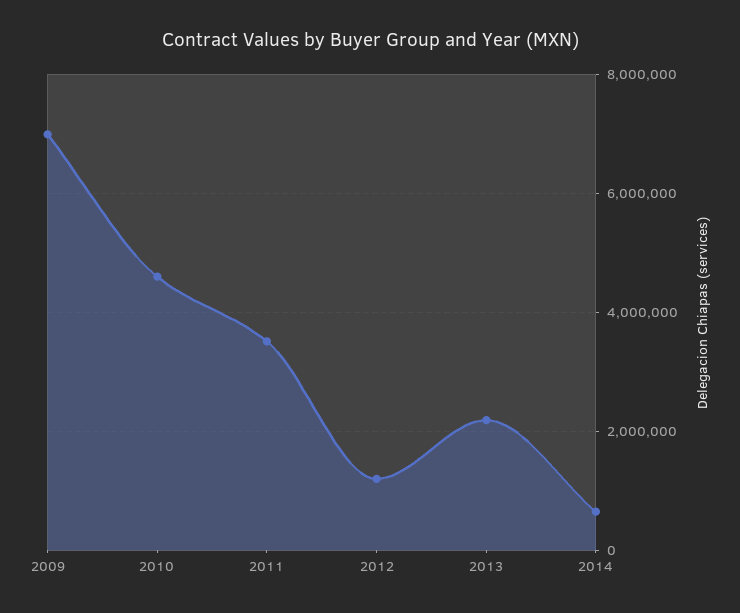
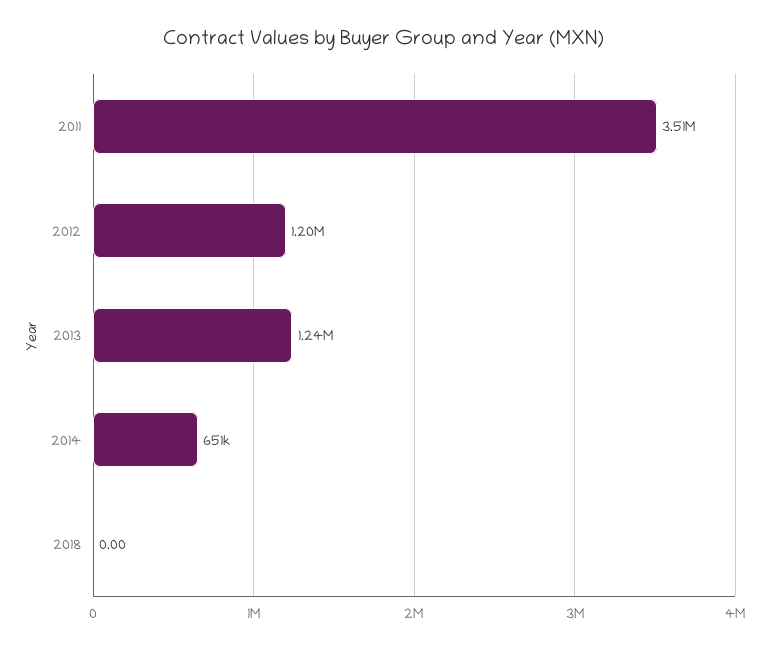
2009: 7000000 -> none
2010: 4600000 -> none
2013: 2200000 -> 1240000
2018: none -> 0

